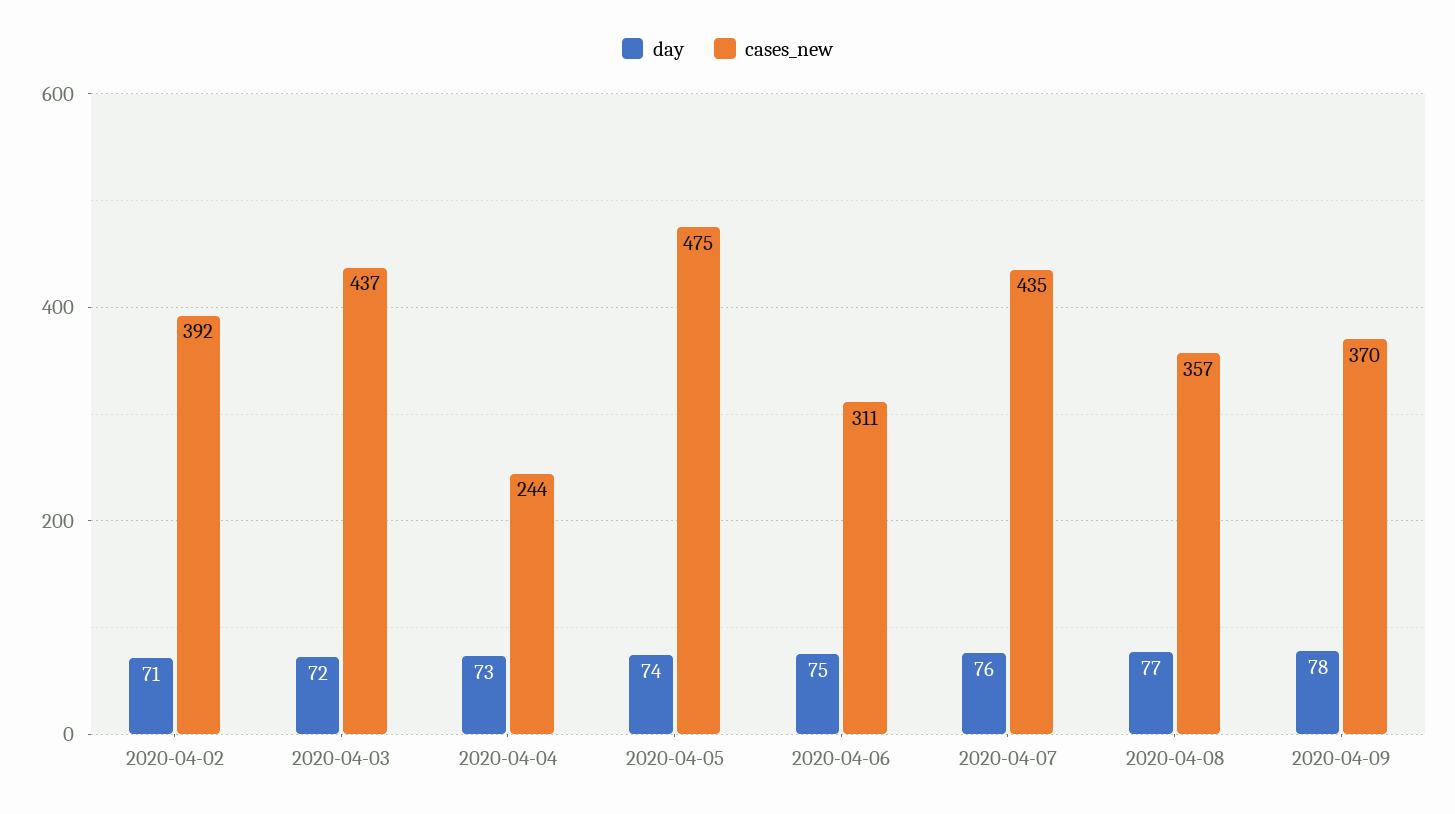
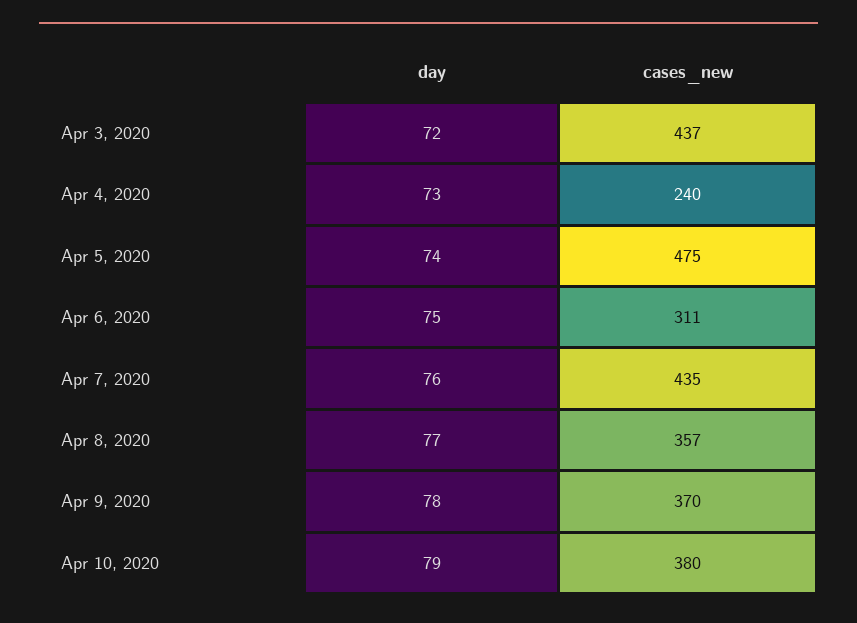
day, 2020-04-02: 71 -> none
cases_new, 2020-04-02: 392 -> none
cases_new, 2020-04-04: 244 -> 240
day, Apr 10, 2020: none -> 79
cases_new, Apr 10, 2020: none -> 380

